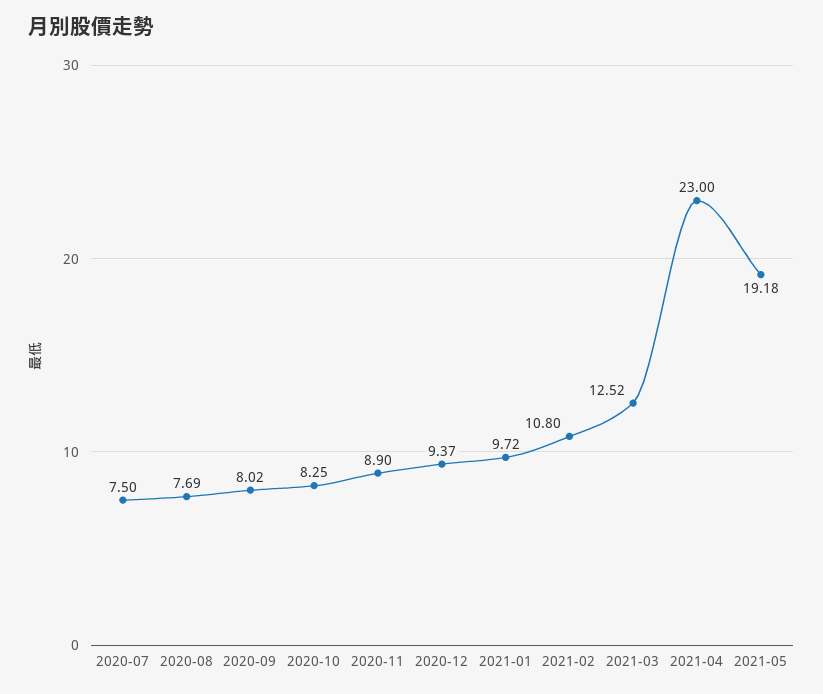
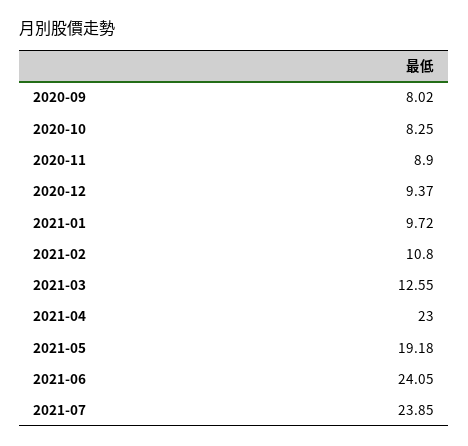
2020-07: 7.5 -> none
2020-08: 7.69 -> none
2021-03: 12.52 -> 12.55
2021-06: none -> 24.05
2021-07: none -> 23.85

